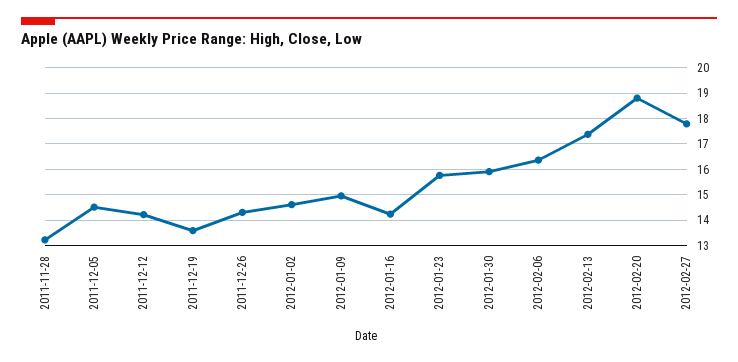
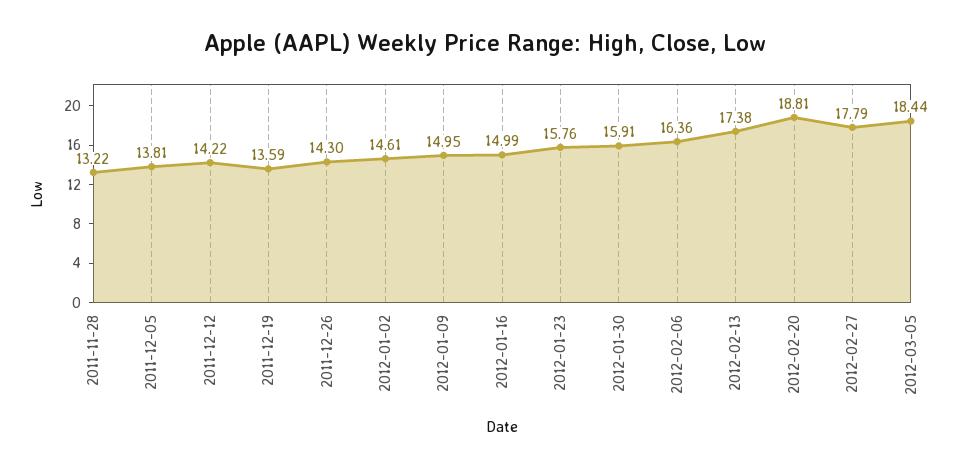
2011-12-05: 14.5 -> 13.81
2012-01-16: 14.25 -> 14.99
2012-03-05: none -> 18.44

